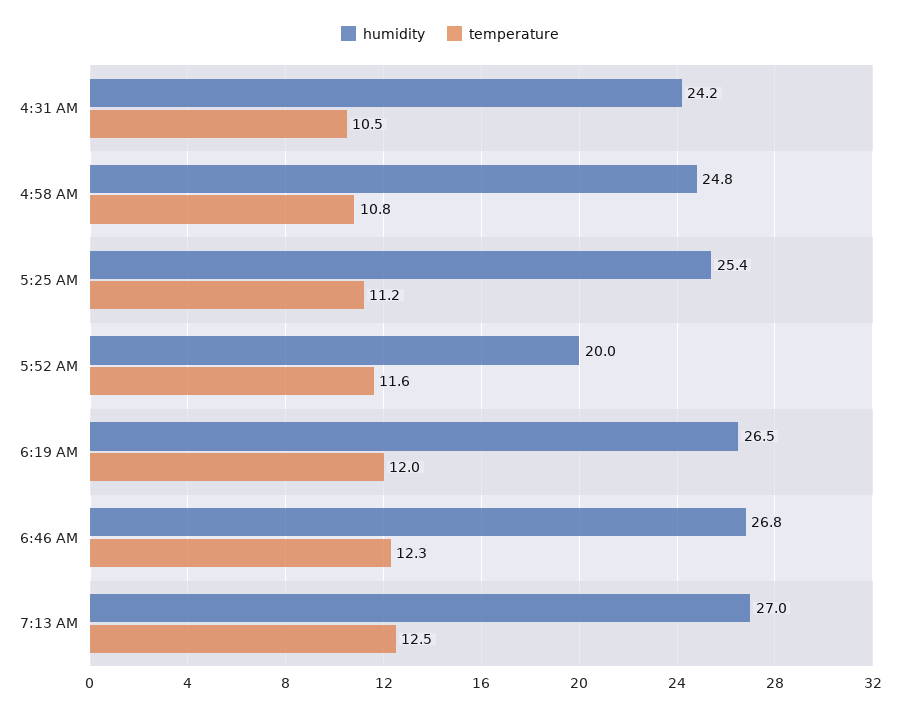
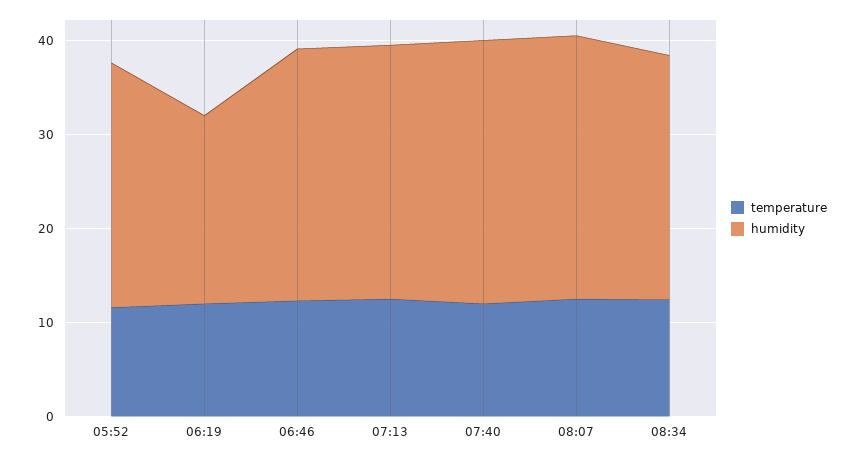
humidity, 4:31 AM: 24.2 -> none
temperature, 4:31 AM: 10.5 -> none
humidity, 4:58 AM: 24.8 -> none
temperature, 4:58 AM: 10.8 -> none
humidity, 5:25 AM: 25.4 -> none
temperature, 5:25 AM: 11.2 -> none
humidity, 5:52 AM: 20 -> 26
humidity, 6:19 AM: 26.5 -> 20
temperature, 07:40: none -> 12
humidity, 07:40: none -> 28
temperature, 08:07: none -> 12
humidity, 08:07: none -> 28
temperature, 08:34: none -> 12
humidity, 08:34: none -> 26

